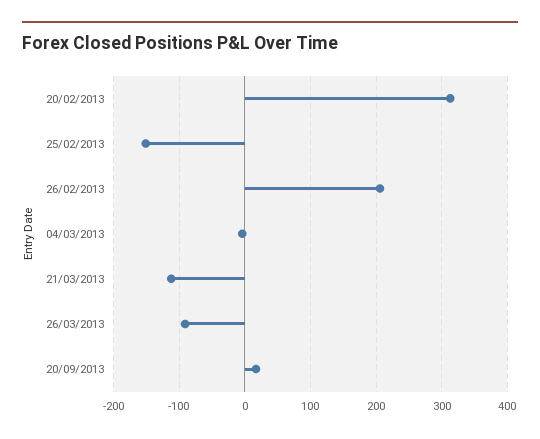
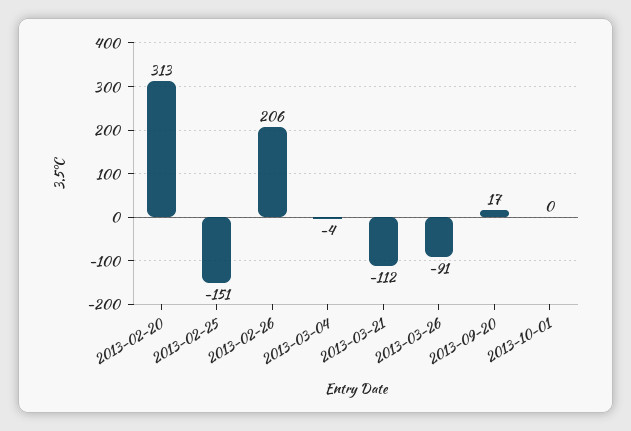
2013-10-01: none -> 0

